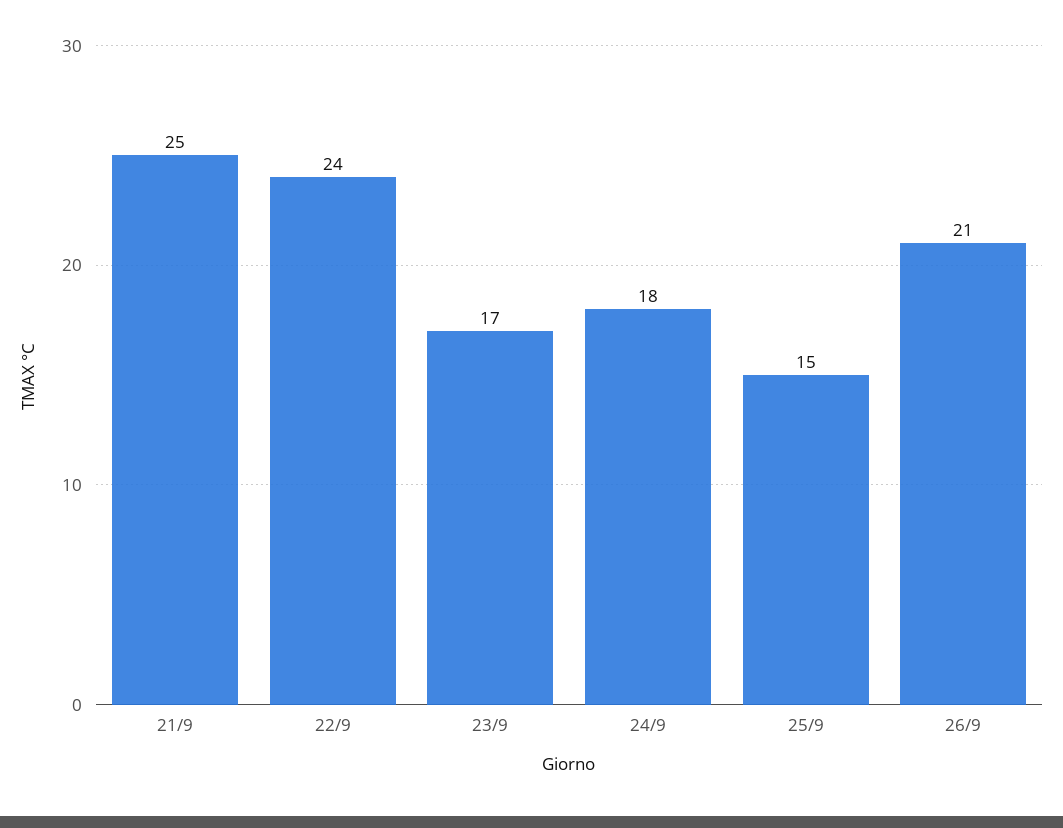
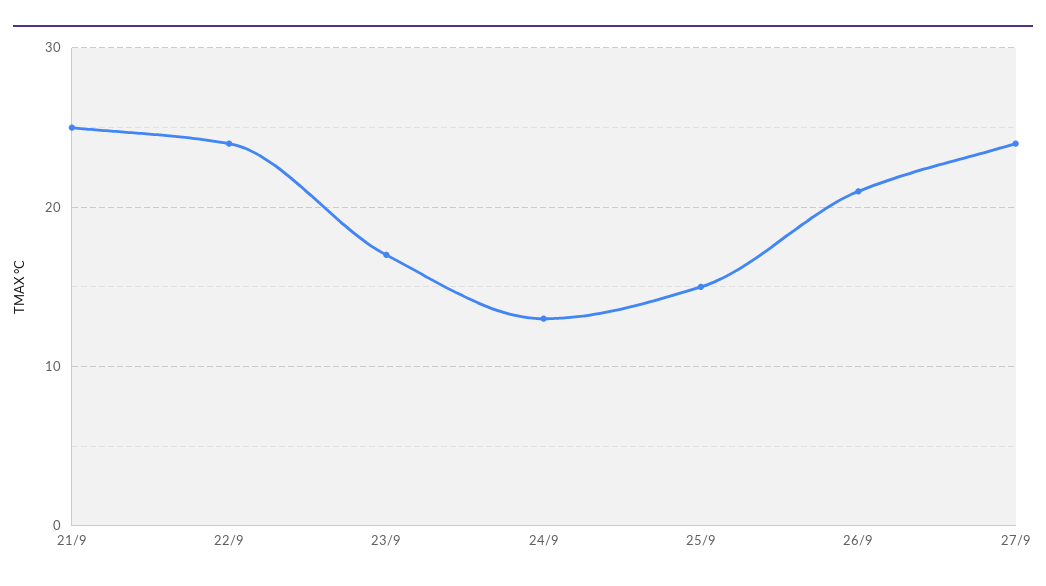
24/9: 18 -> 13
27/9: none -> 24

